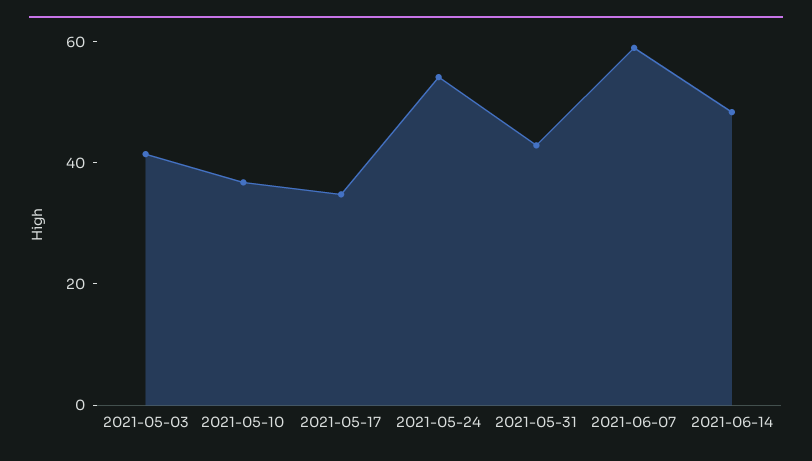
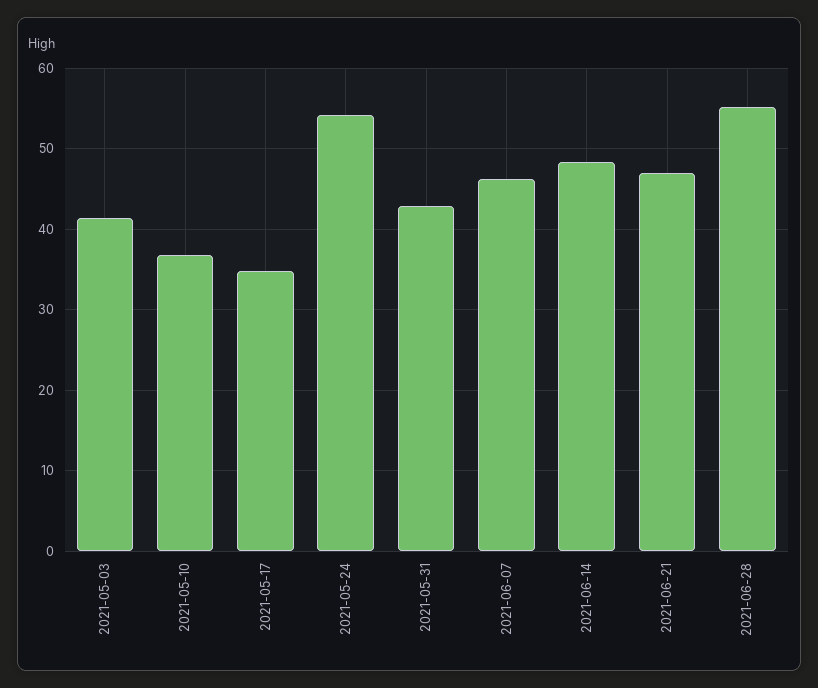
2021-06-07: 60 -> 46
2021-06-21: none -> 47
2021-06-28: none -> 55

